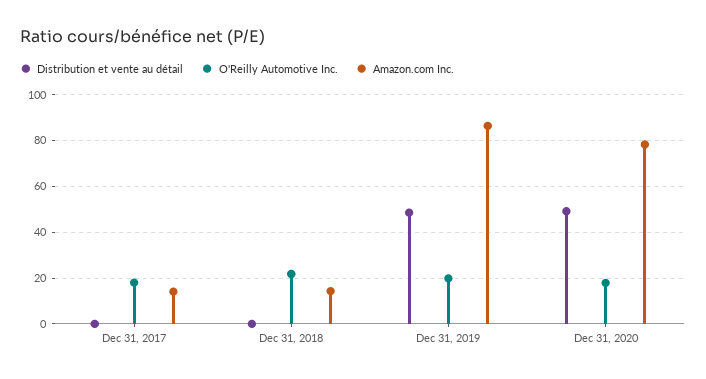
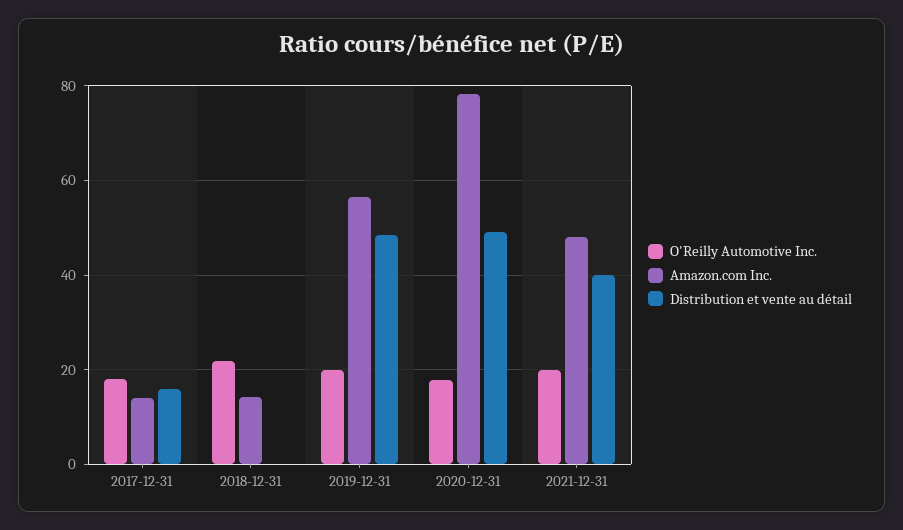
Distribution et vente au détail, Dec 31, 2017: 0 -> 16
Amazon.com Inc., Dec 31, 2019: 85 -> 56
O'Reilly Automotive Inc., 2021-12-31: none -> 20
Amazon.com Inc., 2021-12-31: none -> 48
Distribution et vente au détail, 2021-12-31: none -> 40

